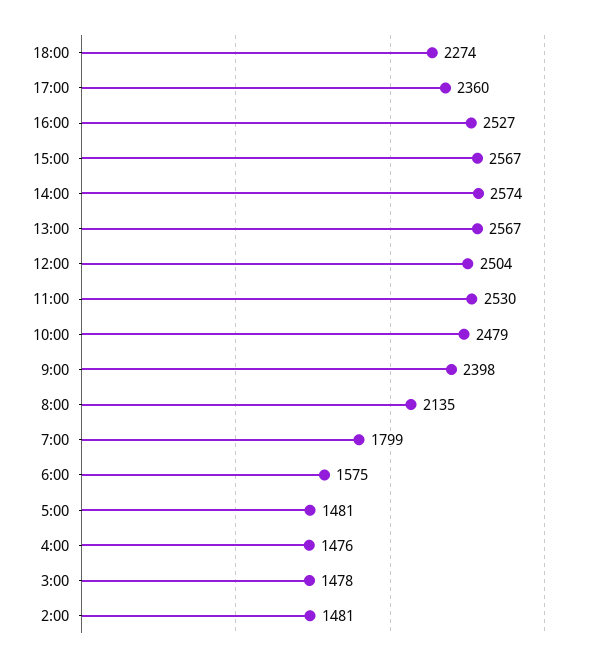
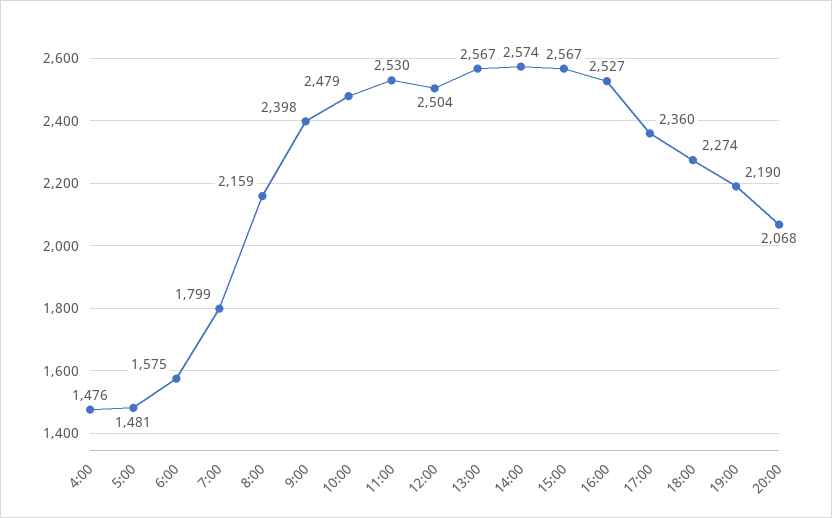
8:00: 2135 -> 2159
3:00: 1478 -> none
2:00: 1481 -> none
19:00: none -> 2190
20:00: none -> 2068

